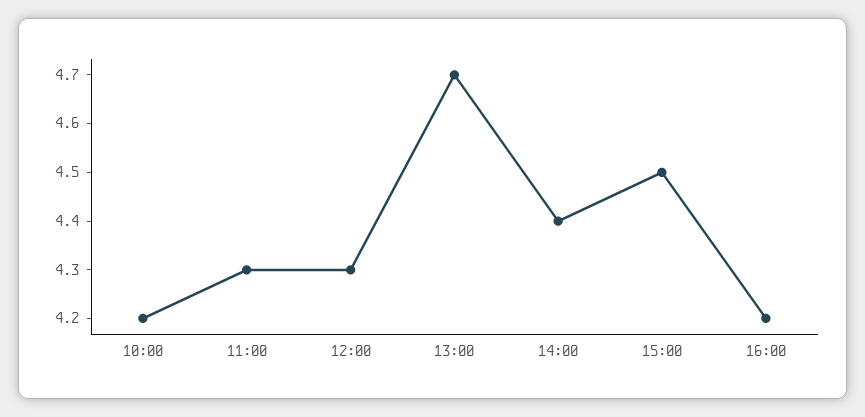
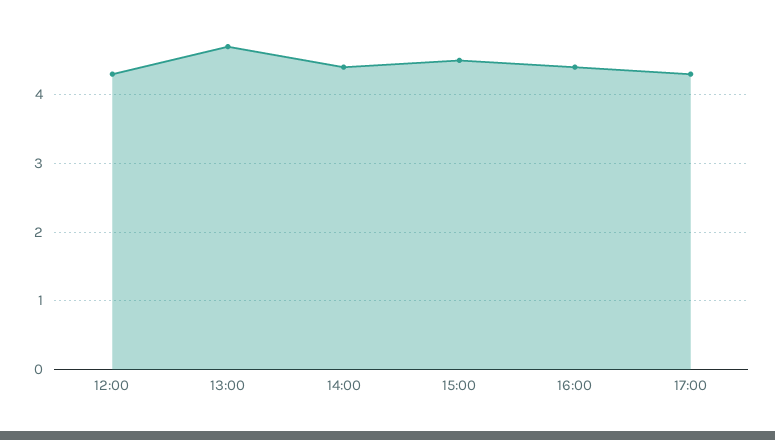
10:00: 4.2 -> none
11:00: 4.3 -> none
16:00: 4.2 -> 4.4
17:00: none -> 4.3

